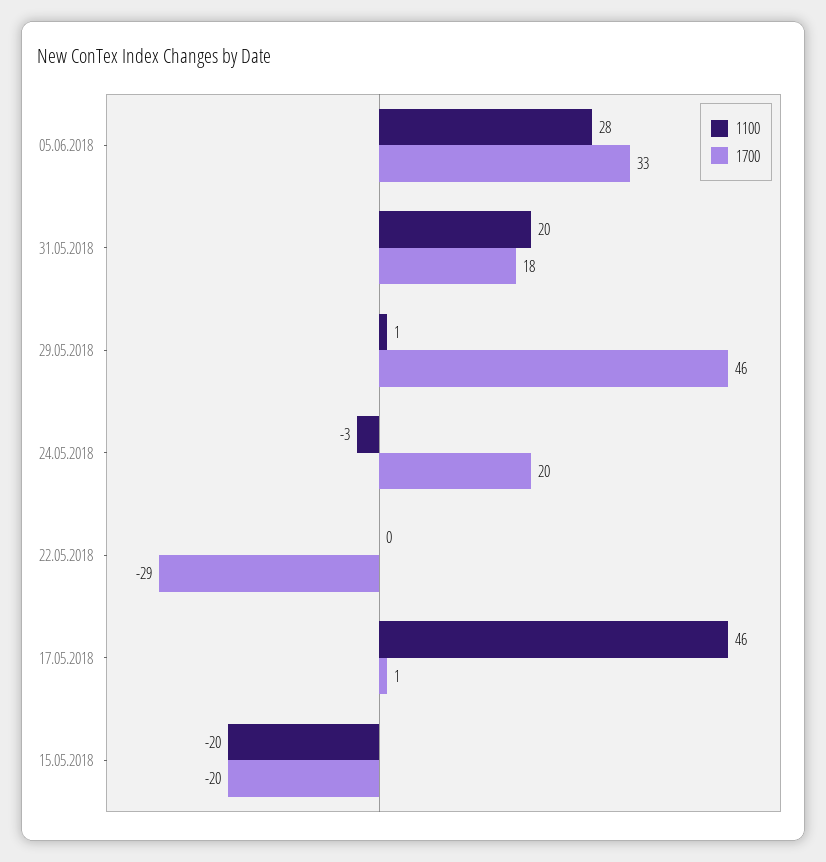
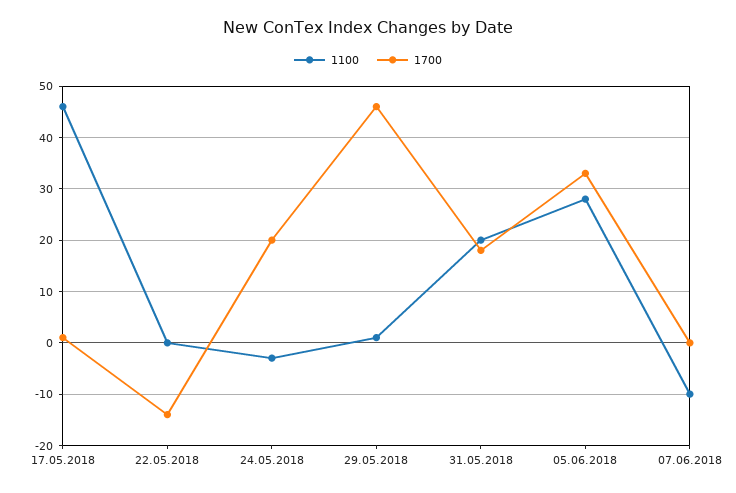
1700, 22.05.2018: -29 -> -15
1100, 15.05.2018: -20 -> none
1700, 15.05.2018: -20 -> none
1100, 07.06.2018: none -> -10
1700, 07.06.2018: none -> 0

